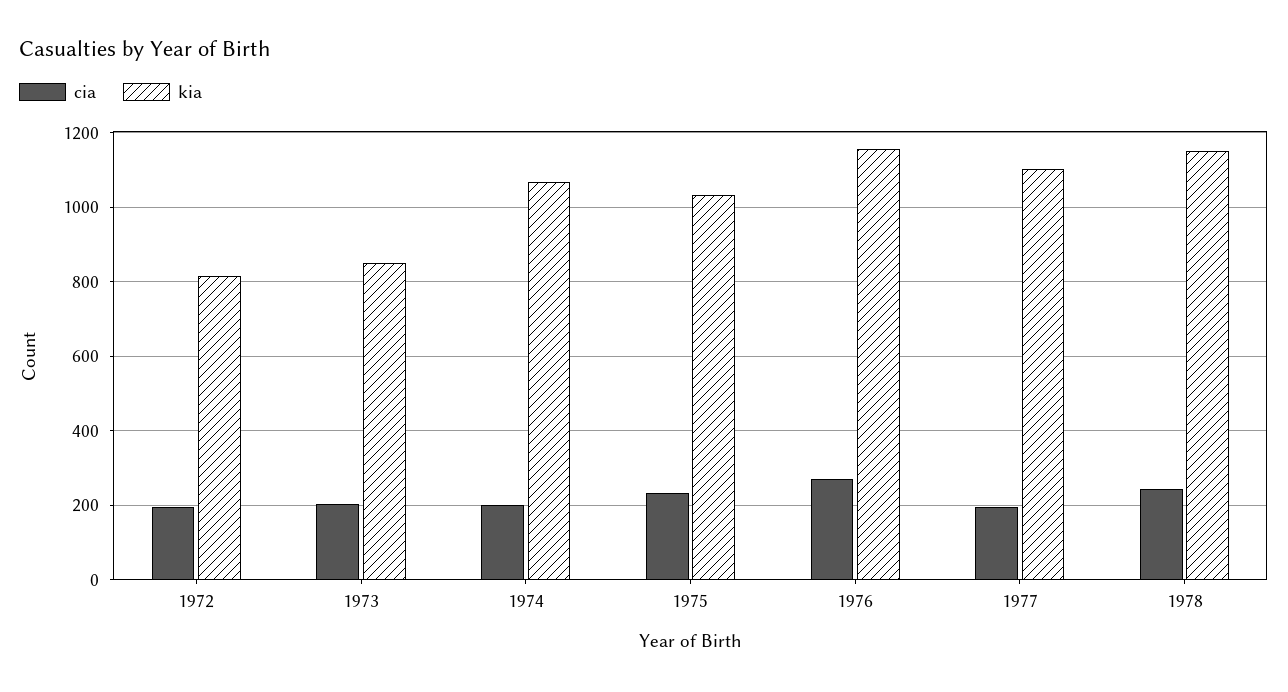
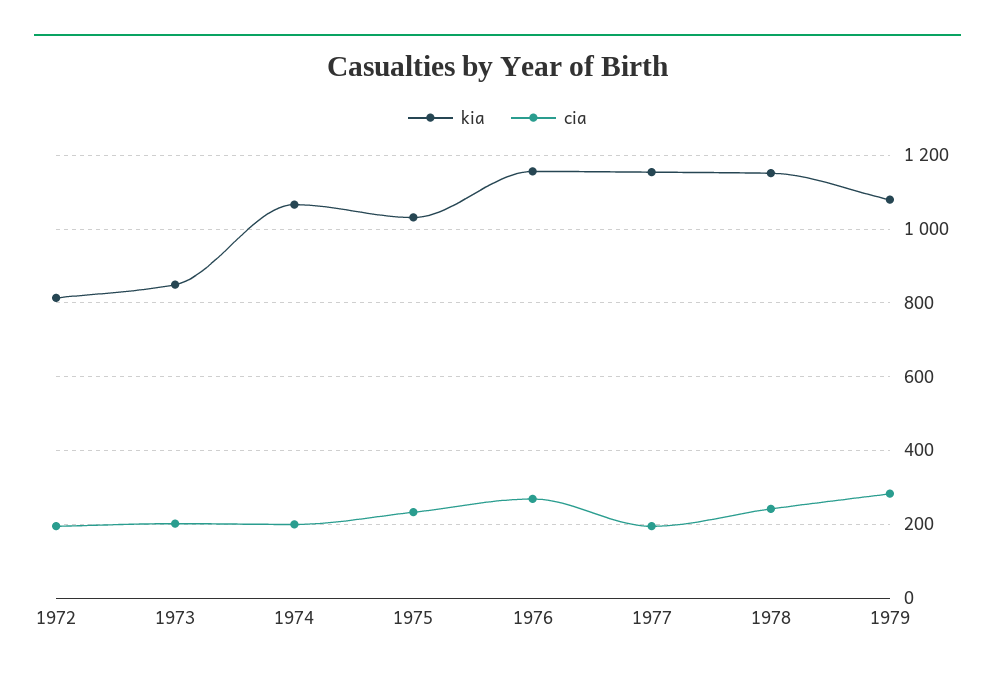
kia, 1977: 1100 -> 1160
kia, 1979: none -> 1080
cia, 1979: none -> 280

